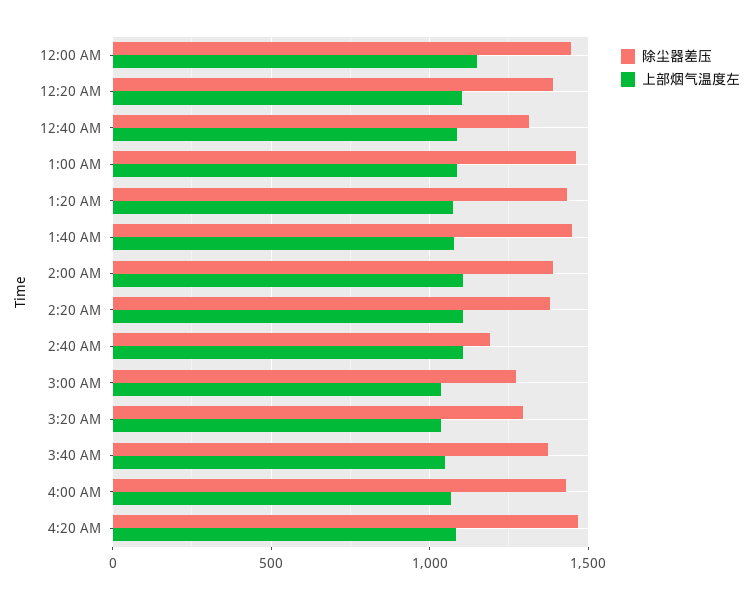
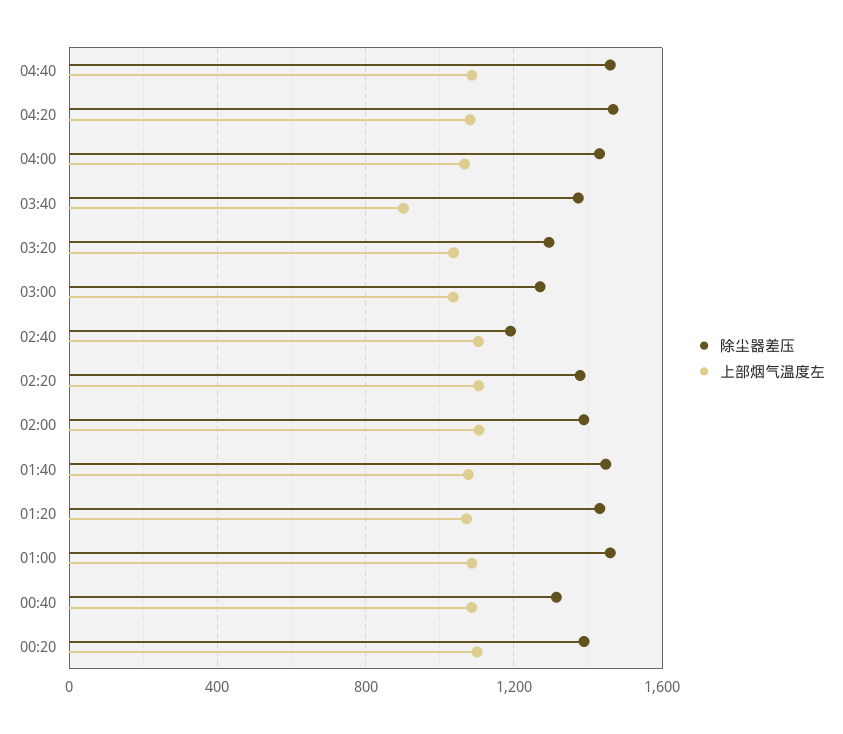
除尘器差压, 12:00 AM: 1450 -> none
上部烟气温度左, 12:00 AM: 1150 -> none
上部烟气温度左, 3:40 AM: 1050 -> 900
除尘器差压, 04:40: none -> 1450
上部烟气温度左, 04:40: none -> 1100

